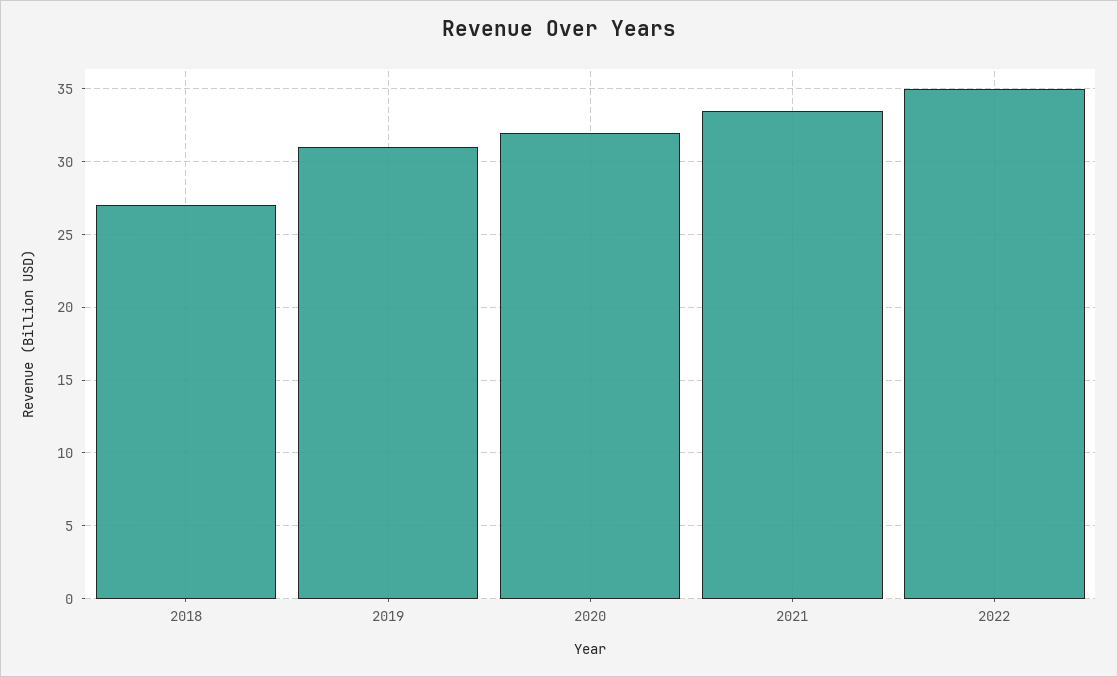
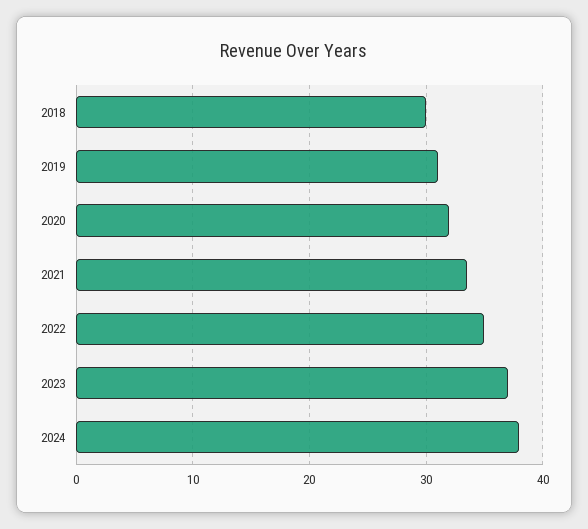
2018: 27 -> 30
2023: none -> 37
2024: none -> 38

